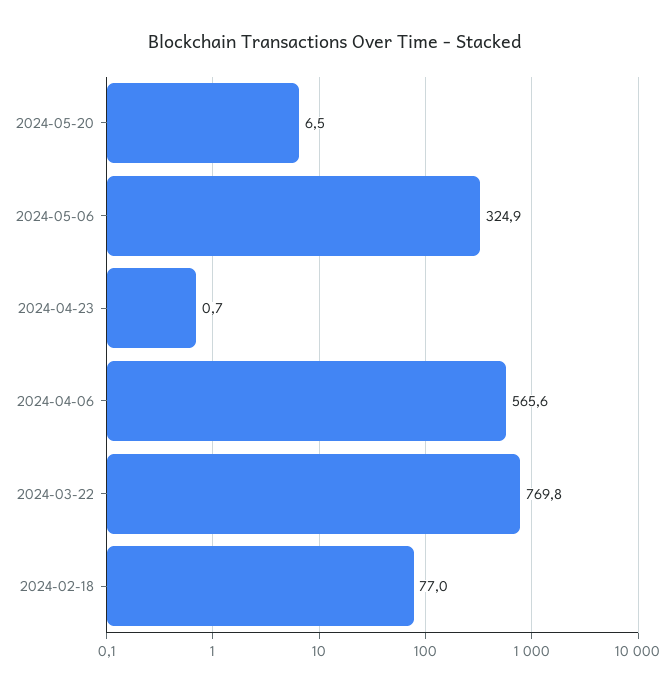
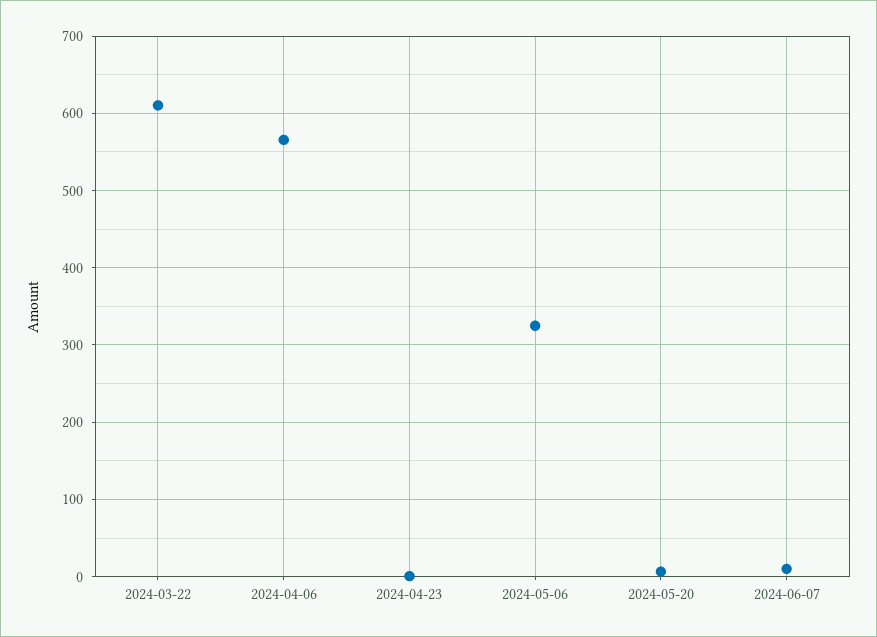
2024-03-22: 769.8 -> 610
2024-02-18: 77 -> none
2024-06-07: none -> 10

